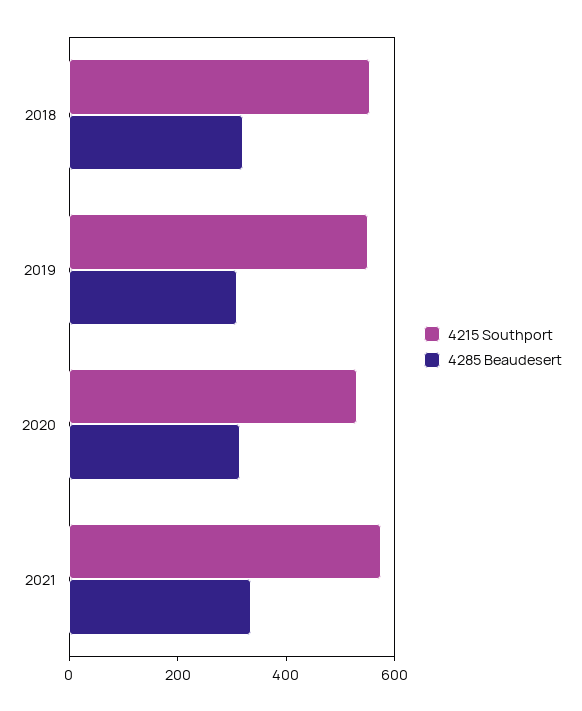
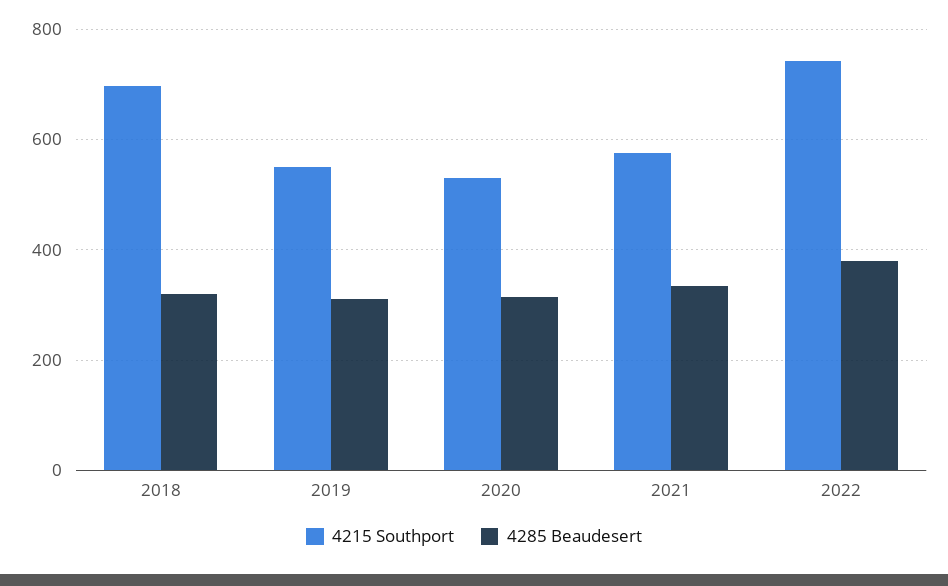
4215 Southport, 2018: 550 -> 700
4215 Southport, 2022: none -> 740
4285 Beaudesert, 2022: none -> 380

